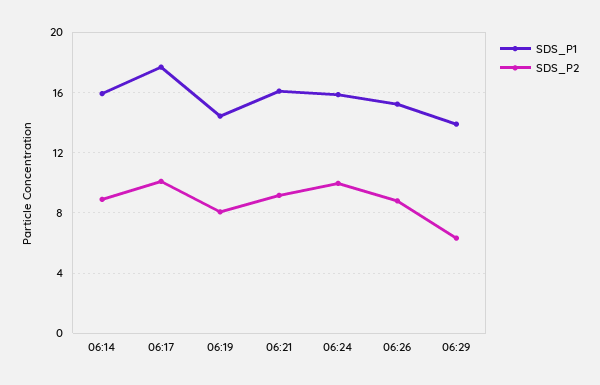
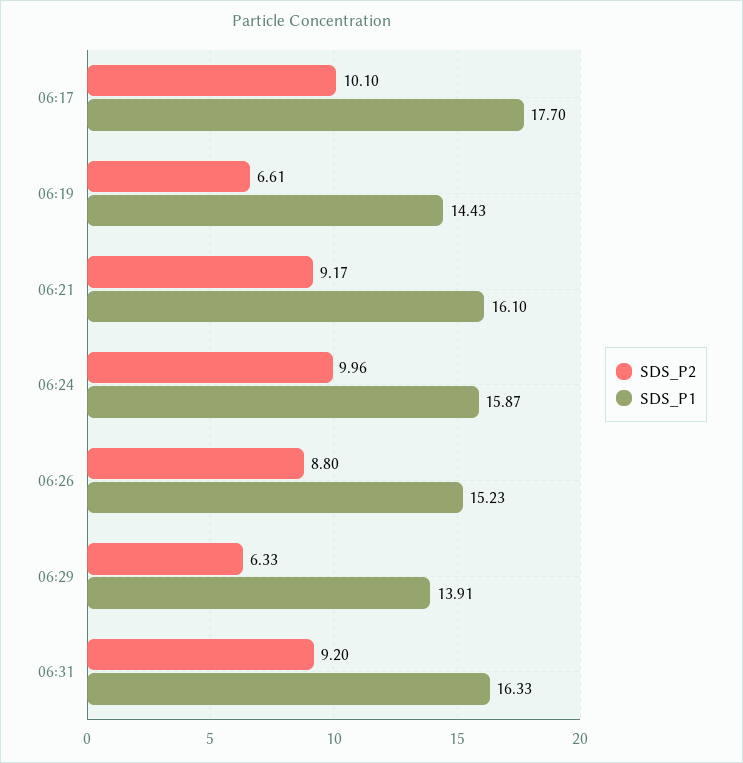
SDS_P1, 06:14: 16 -> none
SDS_P2, 06:14: 9 -> none
SDS_P2, 06:19: 8 -> 6.61
SDS_P2, 06:31: none -> 9.2
SDS_P1, 06:31: none -> 16.33

